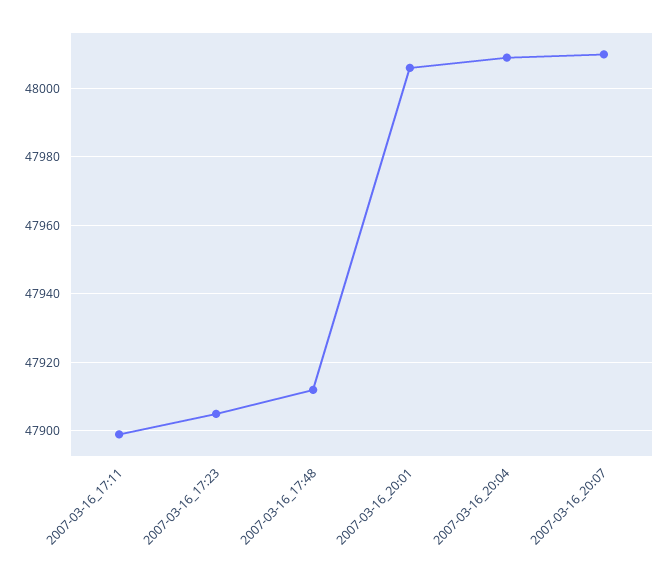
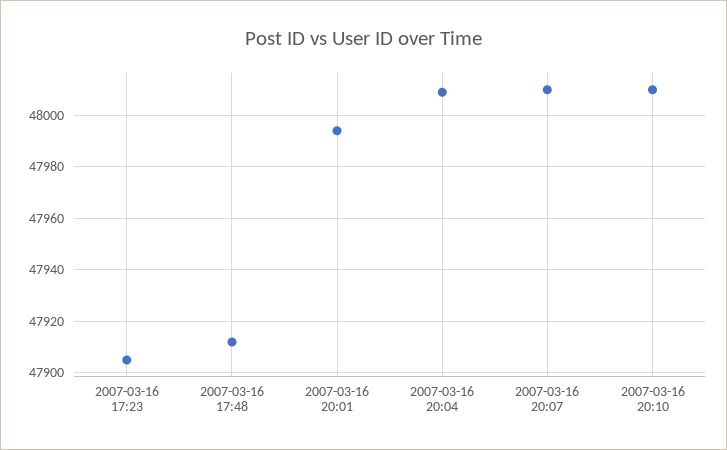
2007-03-16_17:11: 47900 -> none
2007-03-16_20:01: 48005 -> 47995
2007-03-16 20:10: none -> 48010

